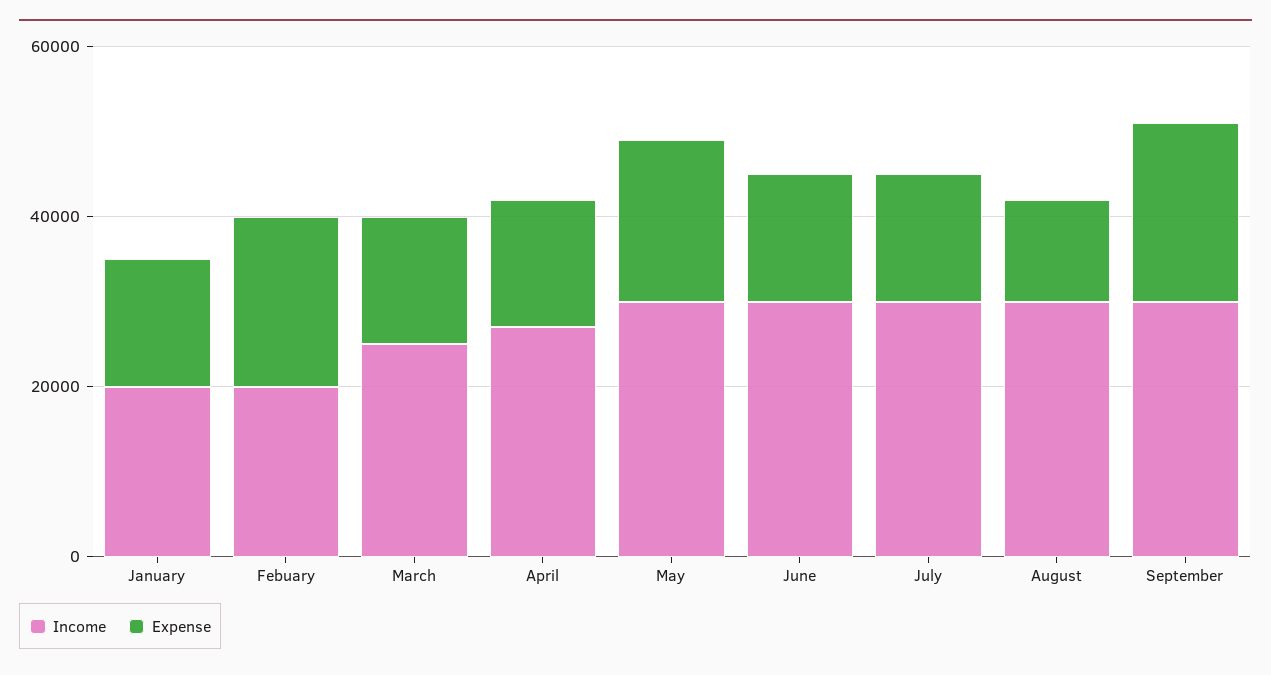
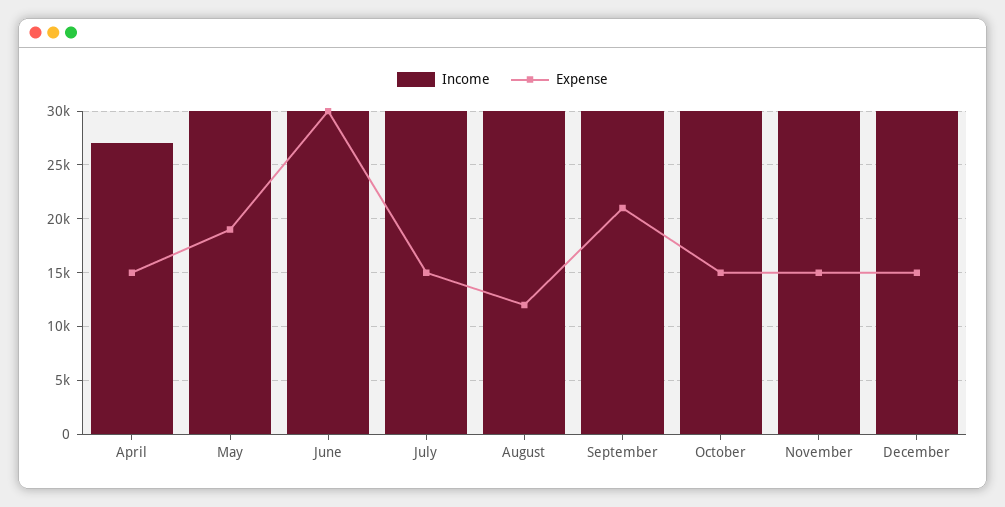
Income, January: 20000 -> none
Expense, January: 15000 -> none
Income, Febuary: 20000 -> none
Expense, Febuary: 20000 -> none
Income, March: 25000 -> none
Expense, March: 15000 -> none
Expense, June: 15000 -> 30000
Income, October: none -> 30000
Expense, October: none -> 15000
Income, November: none -> 30000
Expense, November: none -> 15000
Income, December: none -> 30000
Expense, December: none -> 15000

